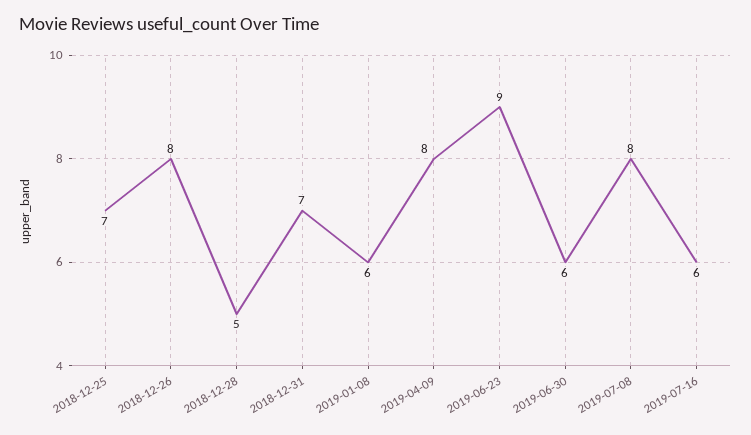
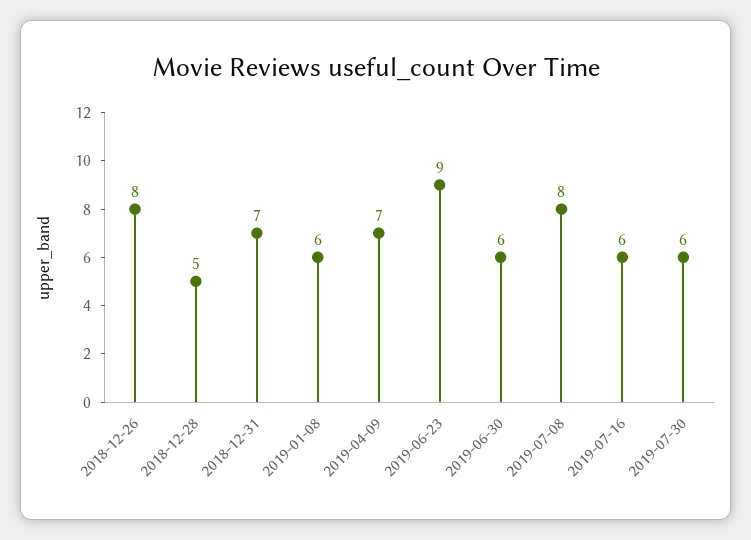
2018-12-25: 7 -> none
2019-04-09: 8 -> 7
2019-07-30: none -> 6

